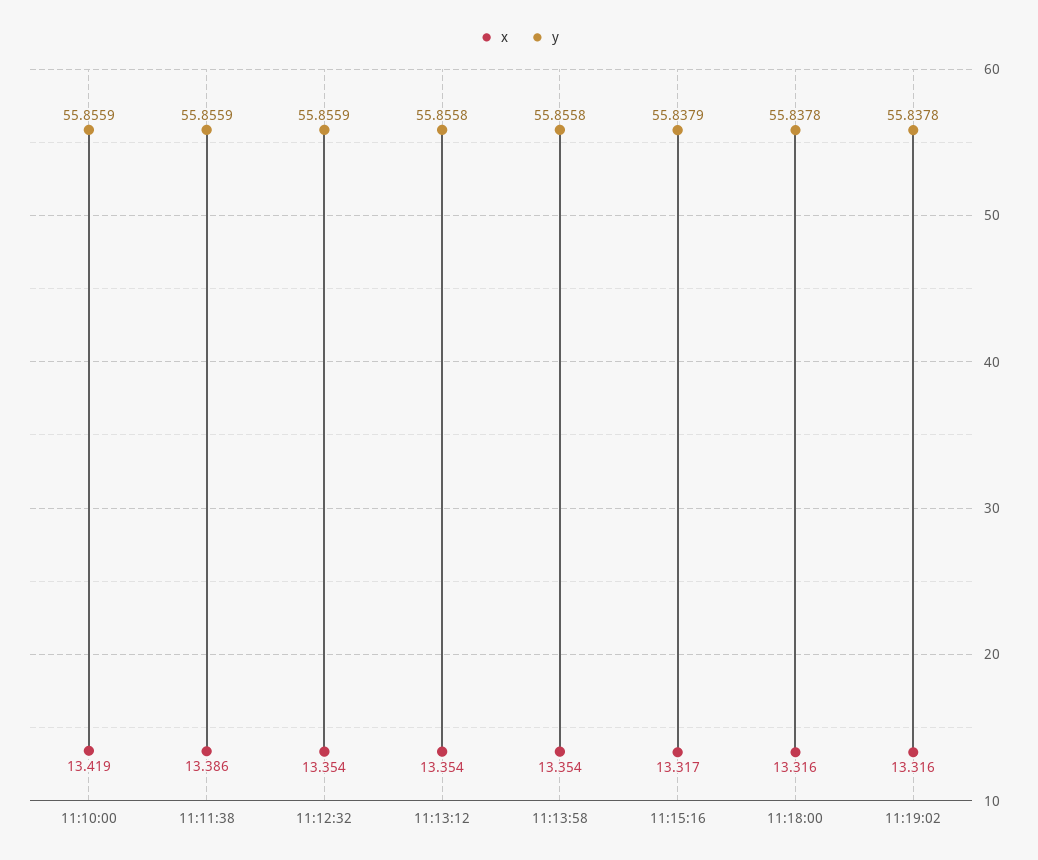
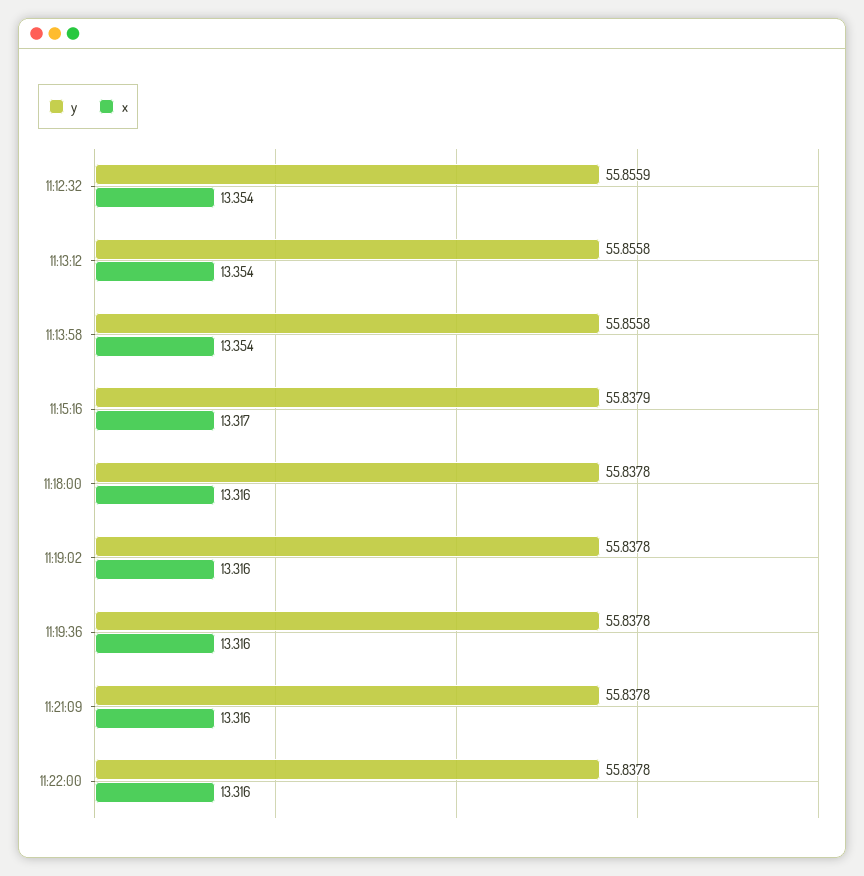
x, 11:10:00: 13.419 -> none
y, 11:10:00: 55.8559 -> none
x, 11:11:38: 13.386 -> none
y, 11:11:38: 55.8559 -> none
y, 11:19:36: none -> 55.8378
x, 11:19:36: none -> 13.316
y, 11:21:09: none -> 55.8378
x, 11:21:09: none -> 13.316
y, 11:22:00: none -> 55.8378
x, 11:22:00: none -> 13.316

